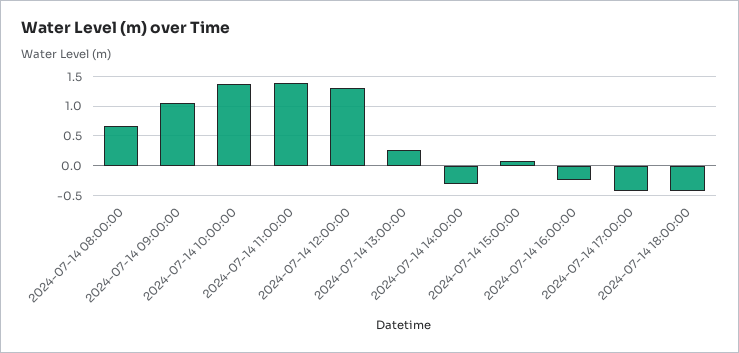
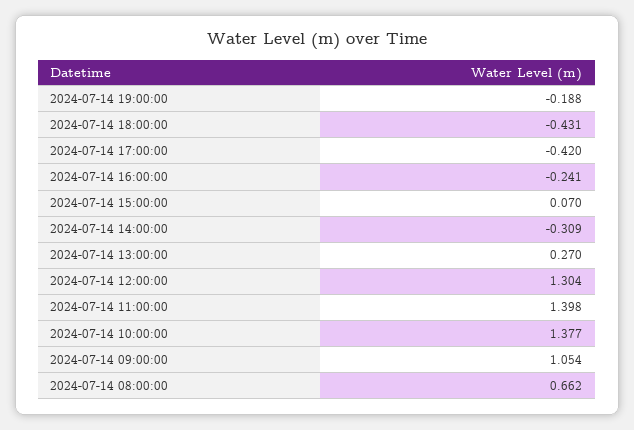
2024-07-14 19:00:00: none -> -0.188

